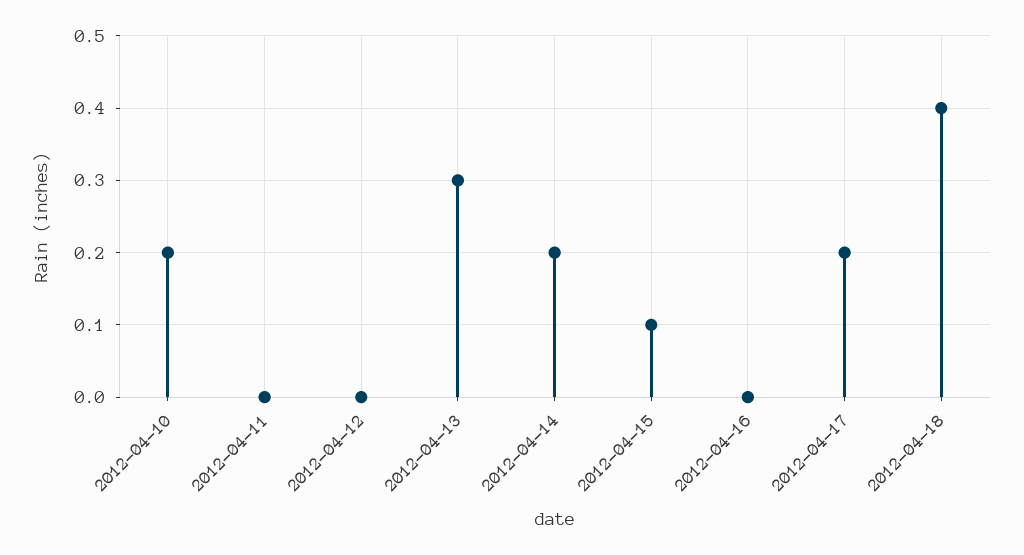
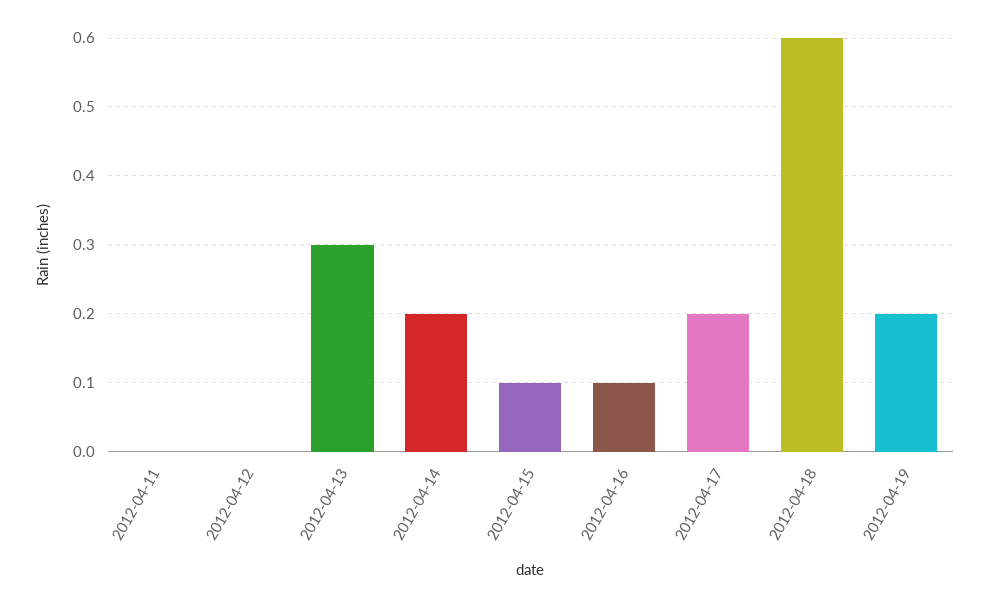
2012-04-10: 0.2 -> none
2012-04-16: 0 -> 0.1
2012-04-18: 0.4 -> 0.6
2012-04-19: none -> 0.2

